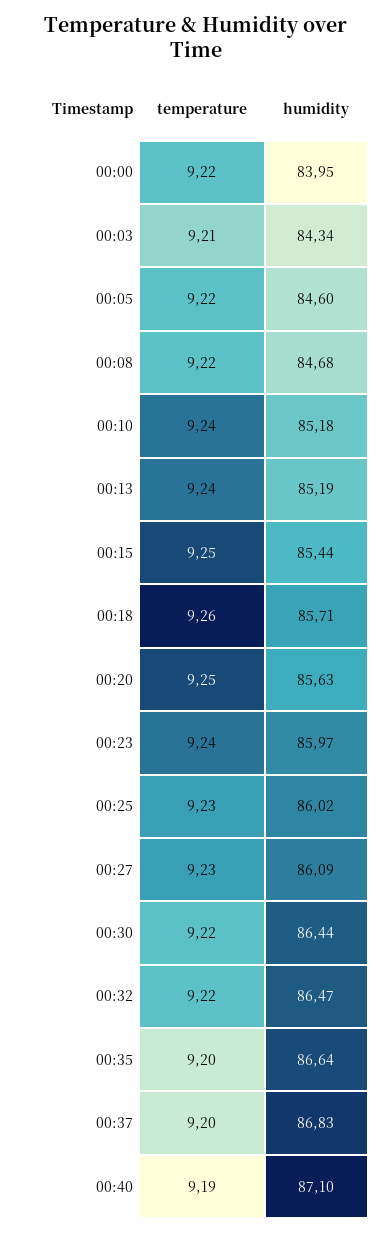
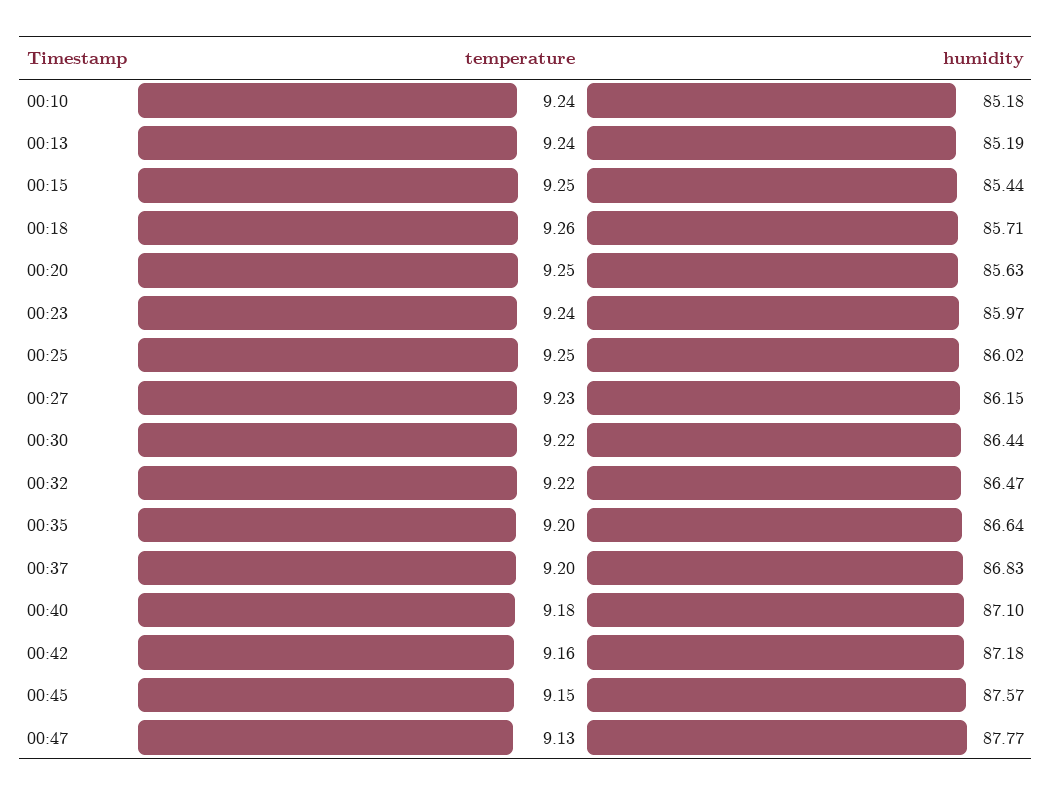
temperature, 00:00: 9.22 -> none
humidity, 00:00: 83.95 -> none
temperature, 00:03: 9.21 -> none
humidity, 00:03: 84.34 -> none
temperature, 00:05: 9.22 -> none
humidity, 00:05: 84.6 -> none
temperature, 00:08: 9.22 -> none
humidity, 00:08: 84.68 -> none
temperature, 00:25: 9.23 -> 9.25
humidity, 00:27: 86.09 -> 86.15
temperature, 00:40: 9.19 -> 9.18
temperature, 00:42: none -> 9.16
humidity, 00:42: none -> 87.18
temperature, 00:45: none -> 9.15
humidity, 00:45: none -> 87.57
temperature, 00:47: none -> 9.13
humidity, 00:47: none -> 87.77

